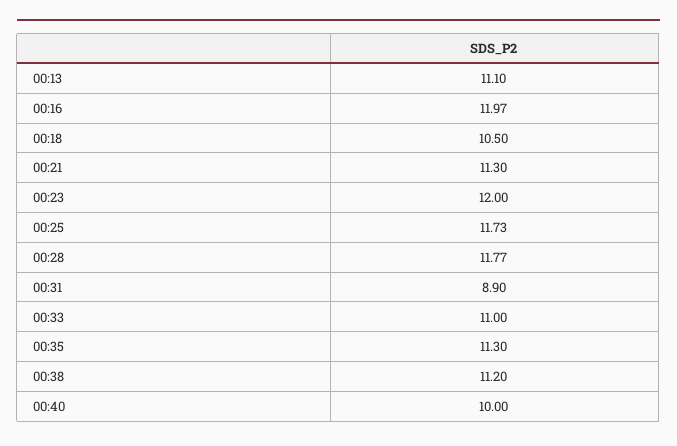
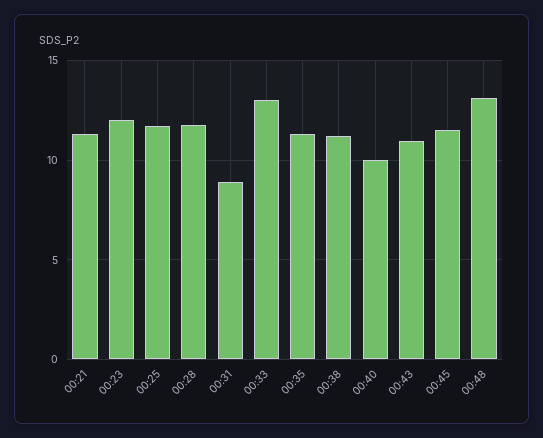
00:13: 11.1 -> none
00:16: 11.97 -> none
00:18: 10.5 -> none
00:33: 11 -> 13
00:43: none -> 11
00:45: none -> 11.5
00:48: none -> 13

